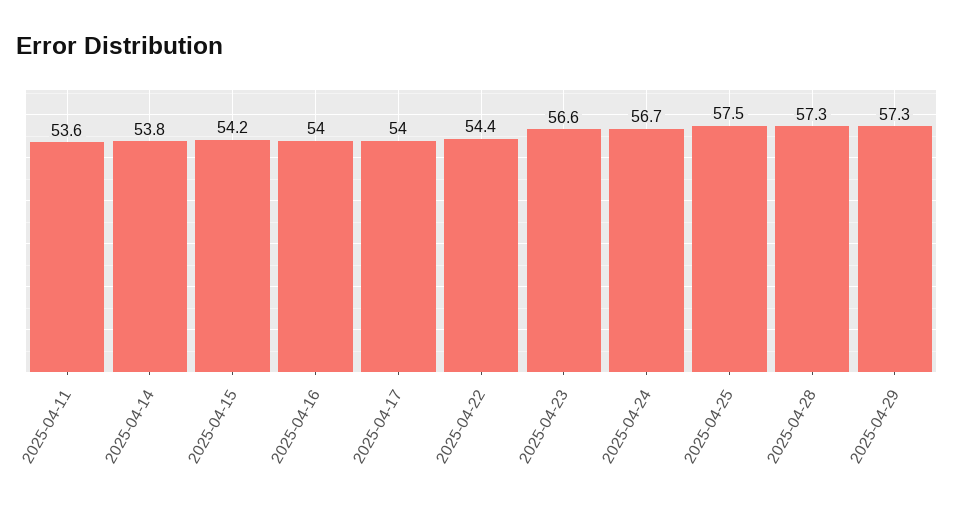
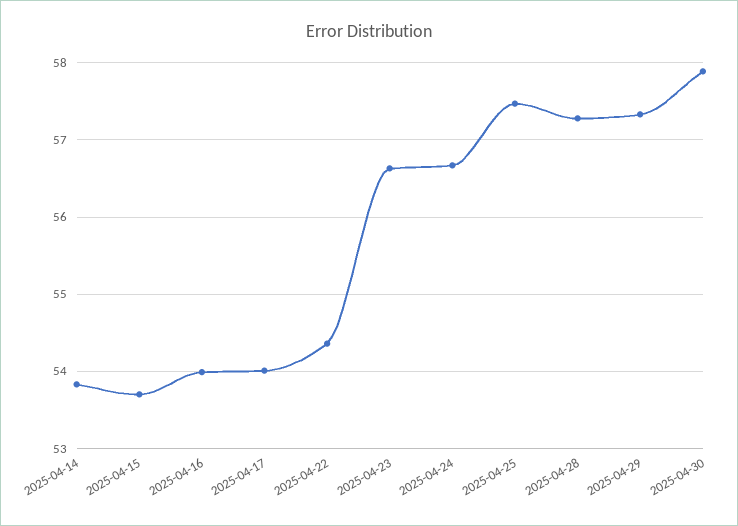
2025-04-11: 53.6 -> none
2025-04-15: 54.2 -> 53.7
2025-04-30: none -> 57.9

